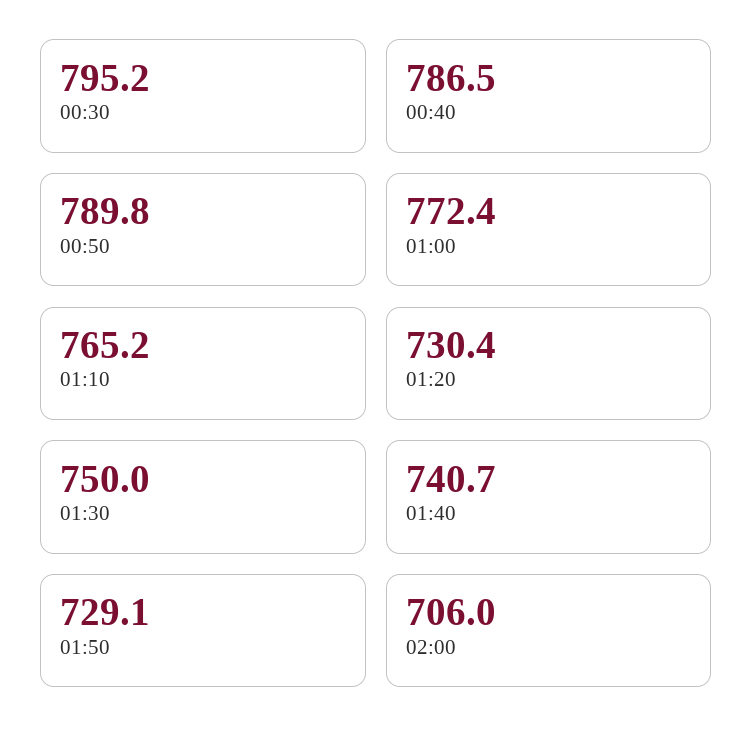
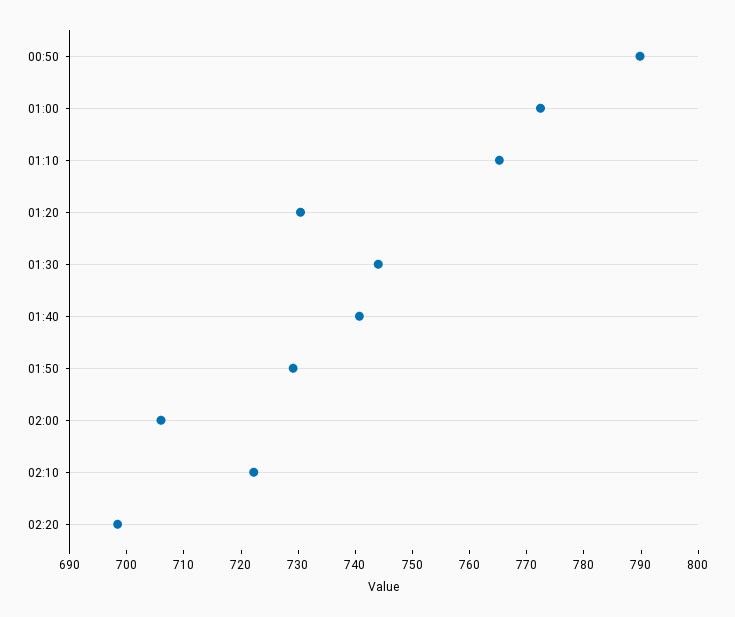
00:30: 795.2 -> none
00:40: 786.5 -> none
01:30: 750 -> 744
02:10: none -> 722
02:20: none -> 698

